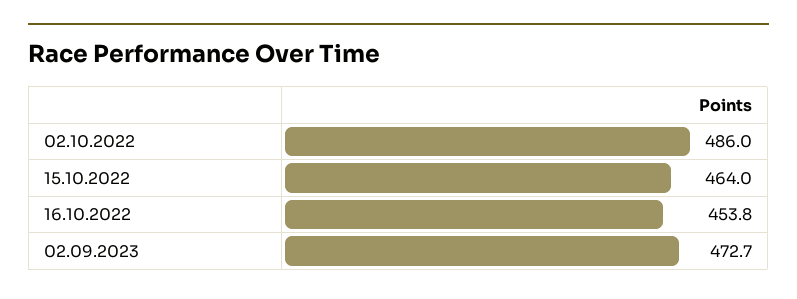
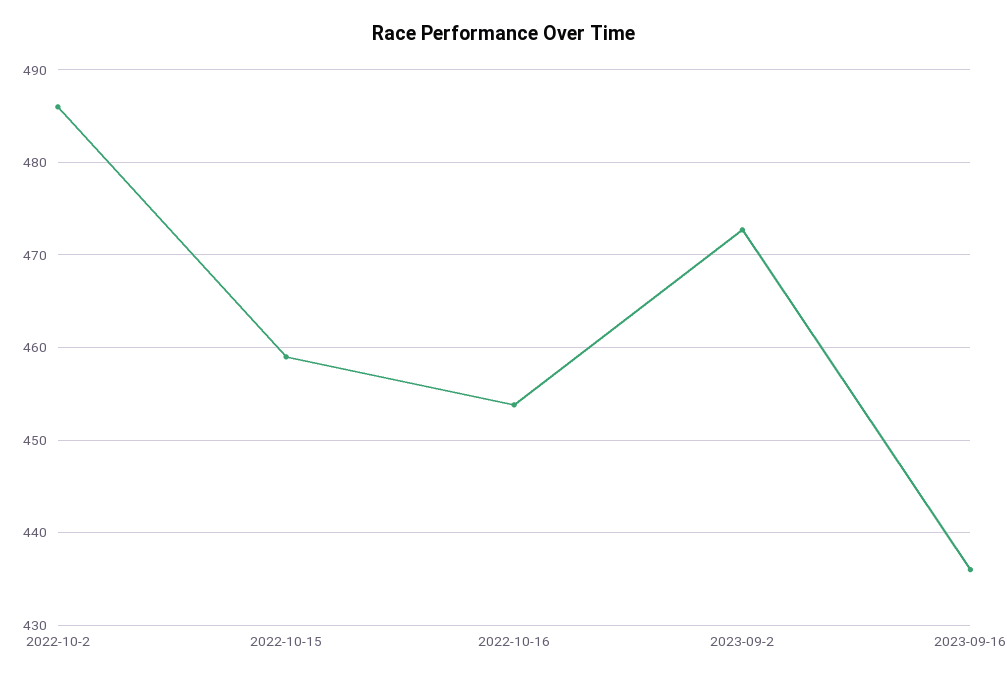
15.10.2022: 464 -> 459
2023-09-16: none -> 436

